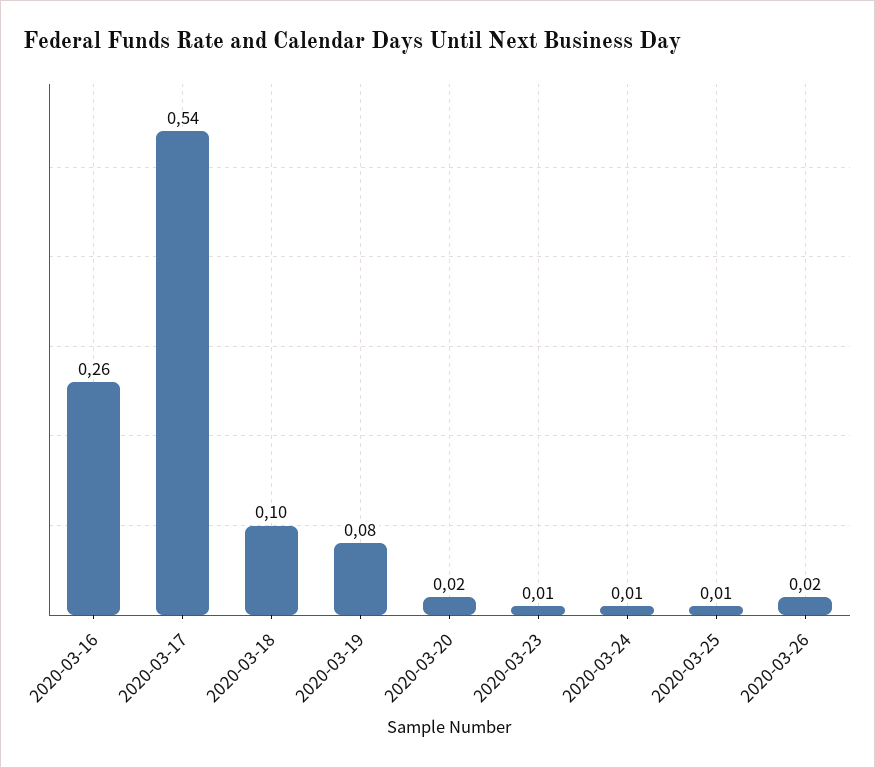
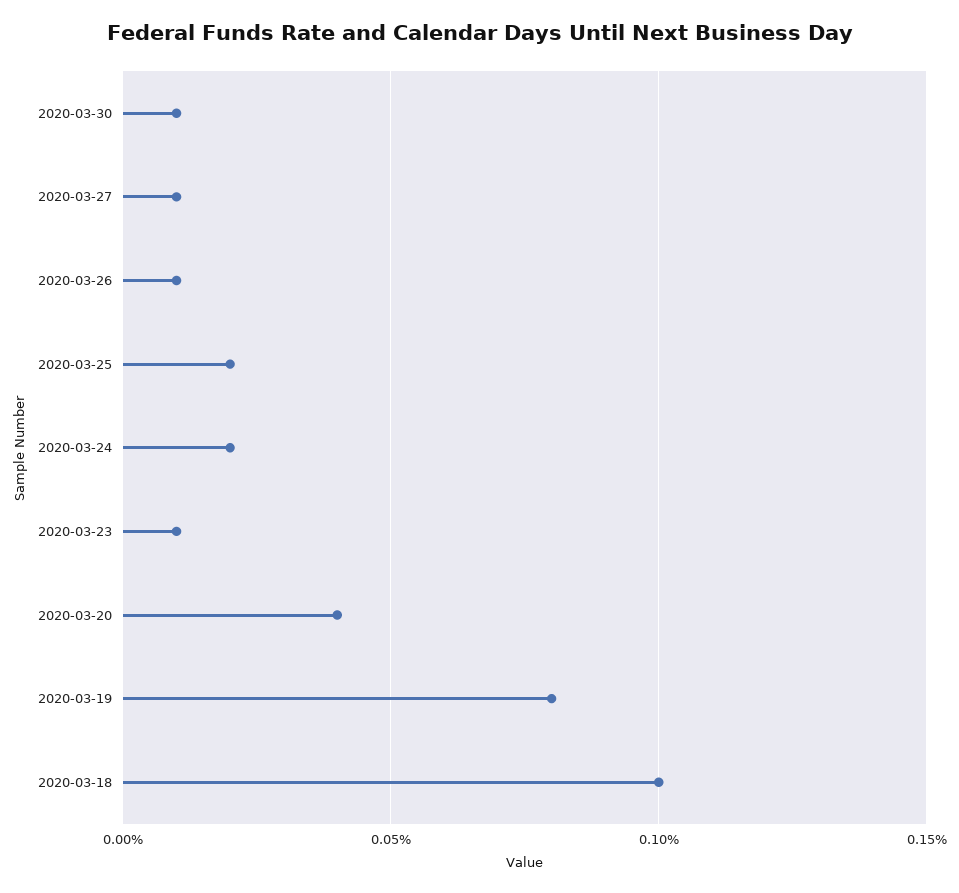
2020-03-16: 0.26 -> none
2020-03-17: 0.54 -> none
2020-03-20: 0.02 -> 0.04
2020-03-24: 0.01 -> 0.02
2020-03-25: 0.01 -> 0.02
2020-03-26: 0.02 -> 0.01
2020-03-30: none -> 0.01
2020-03-27: none -> 0.01

